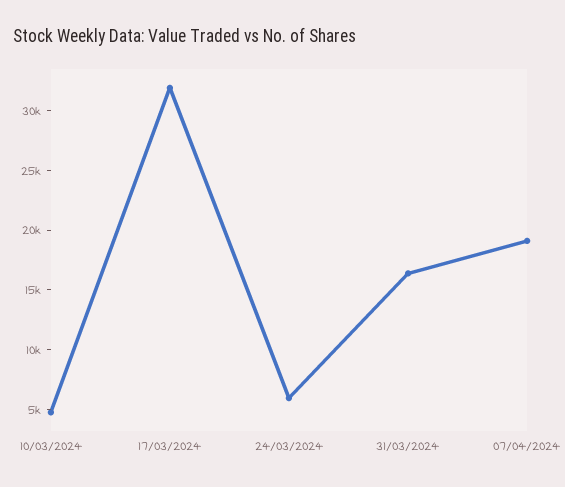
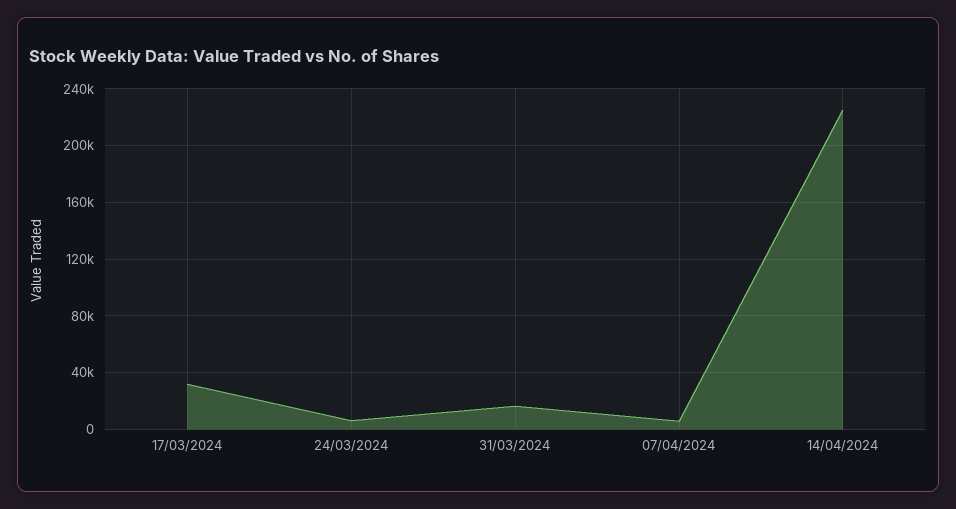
10/03/2024: 5000 -> none
07/04/2024: 19000 -> 5000
14/04/2024: none -> 225000

